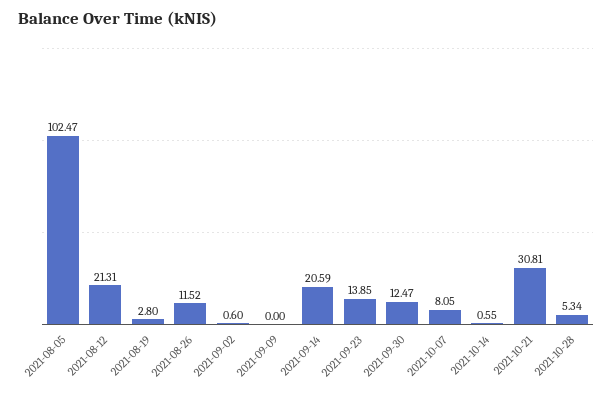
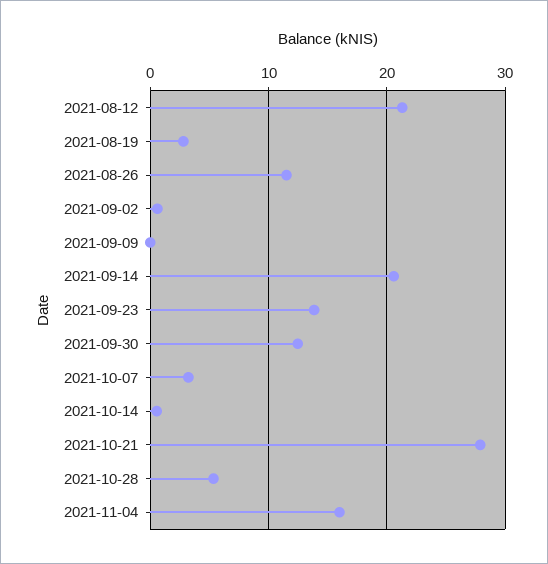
2021-08-05: 102.47 -> none
2021-10-07: 8.05 -> 3
2021-10-21: 30.81 -> 28
2021-11-04: none -> 16

